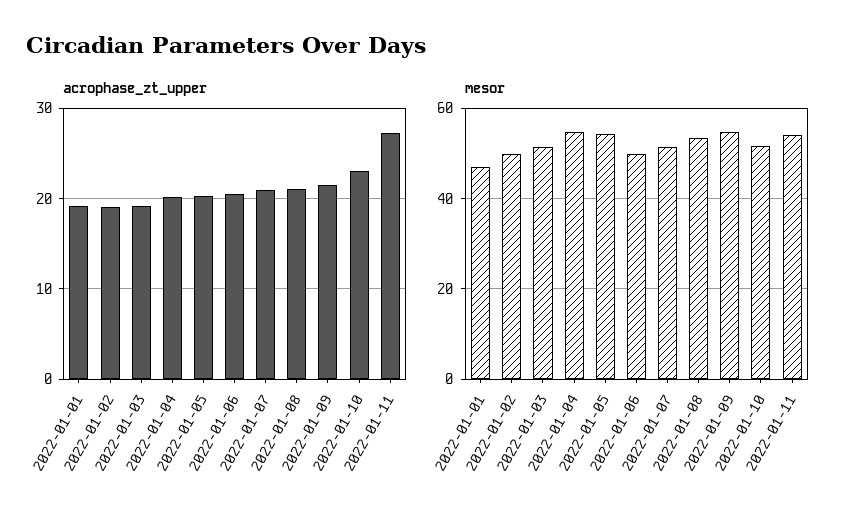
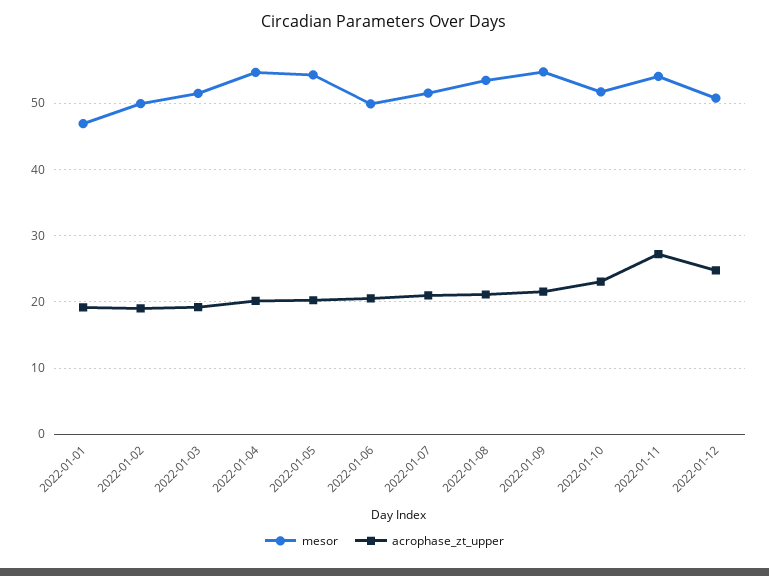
mesor, 2022-01-12: none -> 51
acrophase_zt_upper, 2022-01-12: none -> 25

